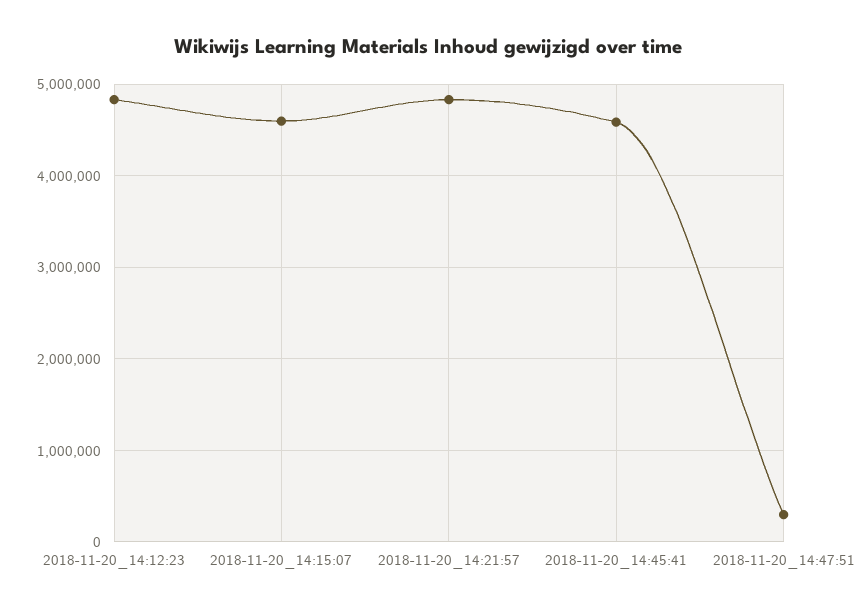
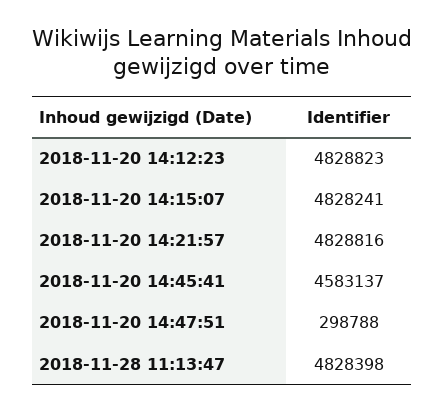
2018-11-20_14:15:07: 4600000 -> 4828241
2018-11-28 11:13:47: none -> 4828398

